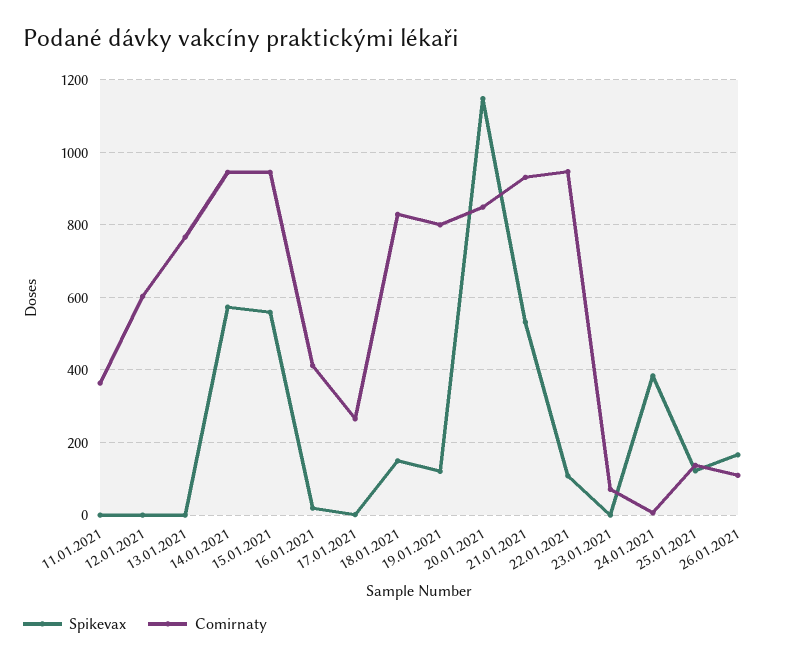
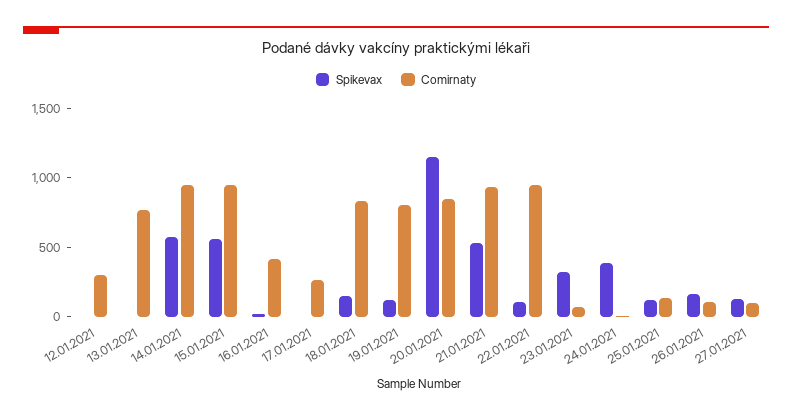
Spikevax, 11.01.2021: 0 -> none
Comirnaty, 11.01.2021: 360 -> none
Comirnaty, 12.01.2021: 600 -> 300
Spikevax, 23.01.2021: 0 -> 300
Spikevax, 27.01.2021: none -> 100
Comirnaty, 27.01.2021: none -> 100

